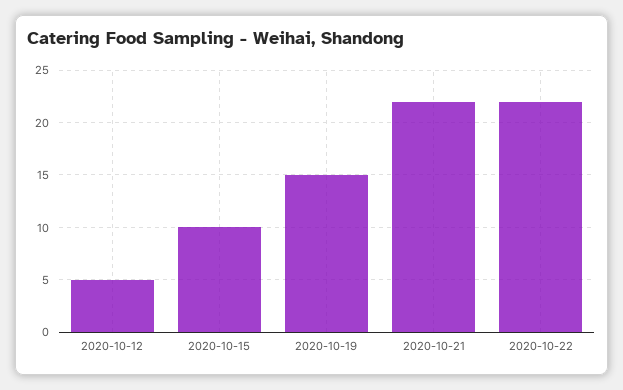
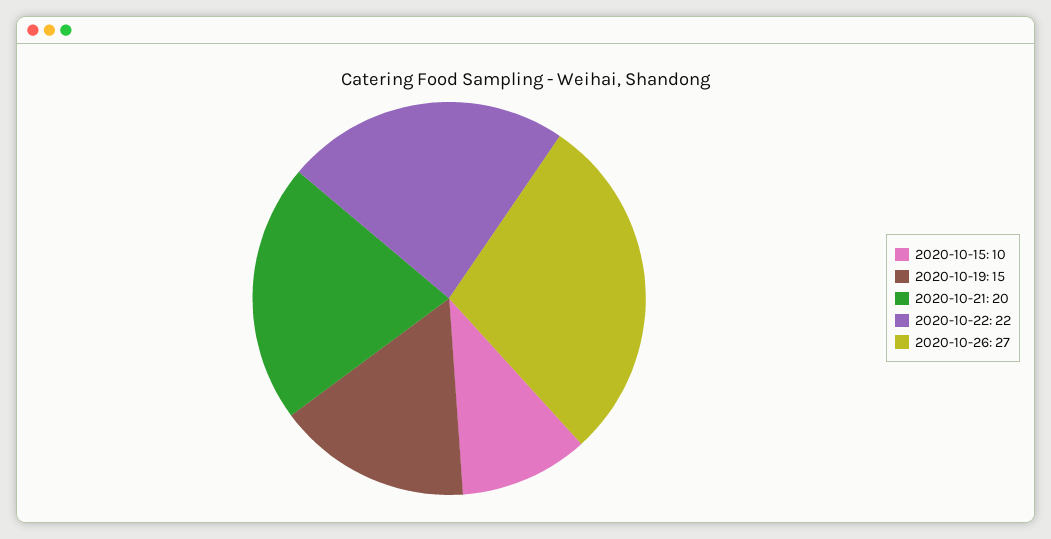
2020-10-12: 5 -> none
2020-10-21: 22 -> 20
2020-10-26: none -> 27

